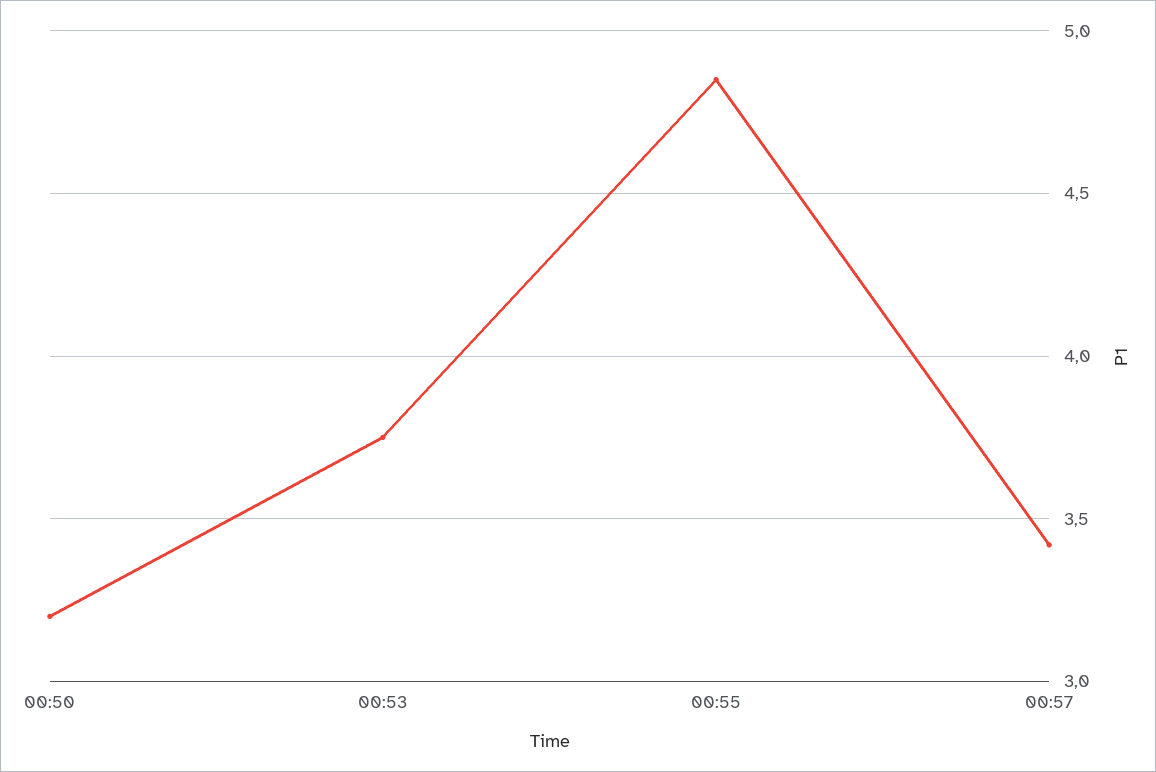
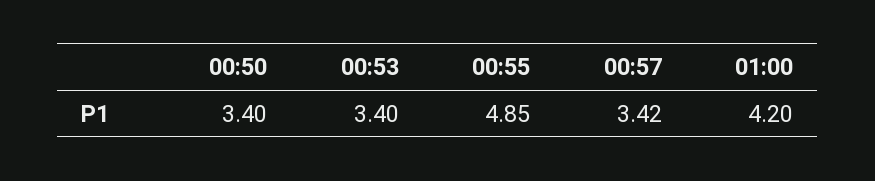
00:50: 3.2 -> 3.4
00:53: 3.75 -> 3.4
01:00: none -> 4.2

